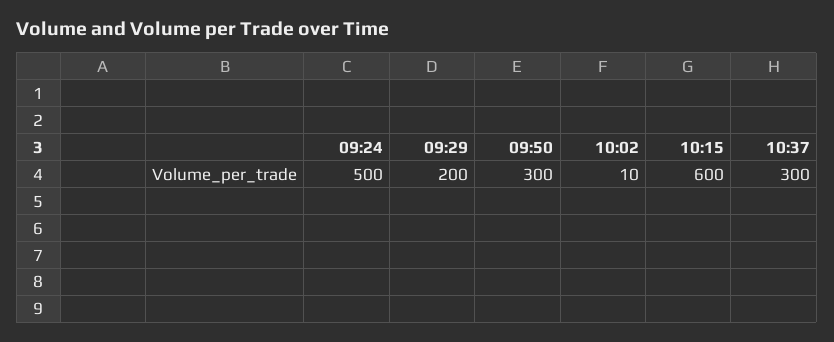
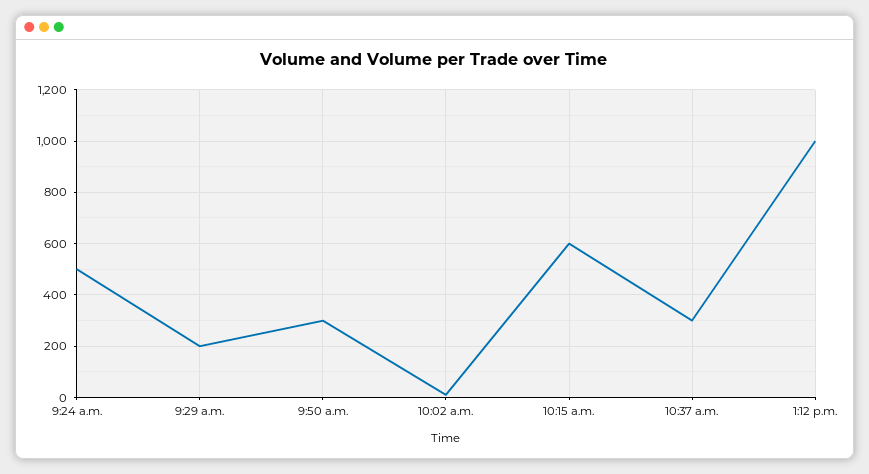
1:12 p.m.: none -> 1000

